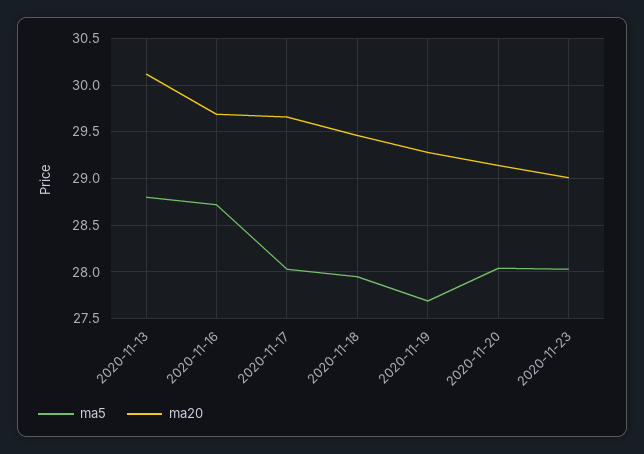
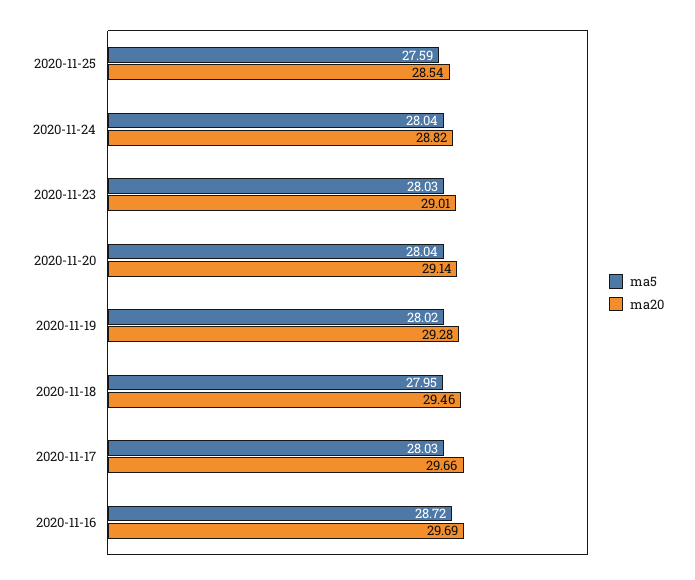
ma5, 2020-11-13: 28.8 -> none
ma20, 2020-11-13: 30.1 -> none
ma5, 2020-11-19: 27.7 -> 28.02
ma5, 2020-11-25: none -> 27.59
ma20, 2020-11-25: none -> 28.54
ma5, 2020-11-24: none -> 28.04
ma20, 2020-11-24: none -> 28.82

